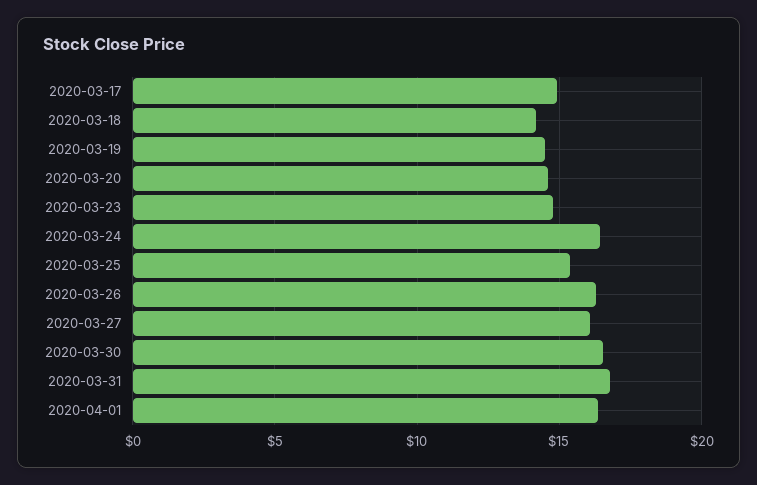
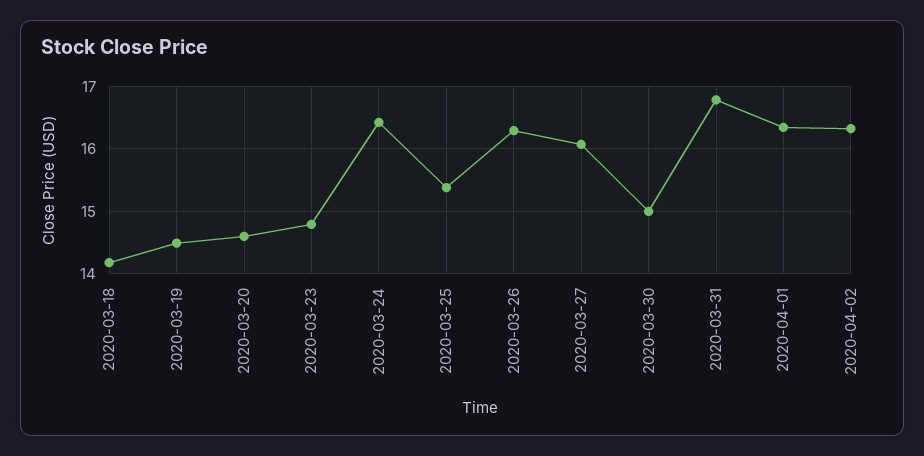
2020-03-17: 15 -> none
2020-03-30: 16.5 -> 15
2020-04-02: none -> 16.3

